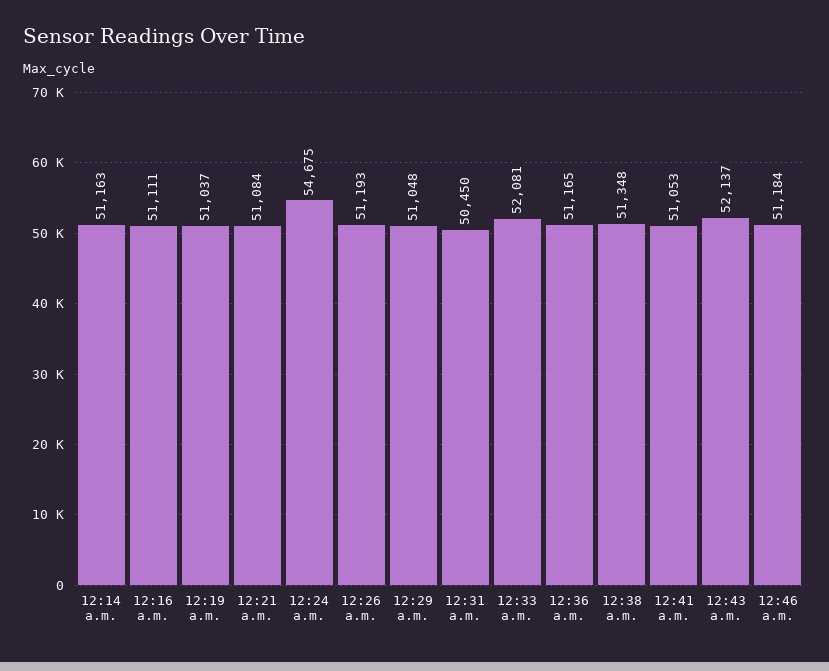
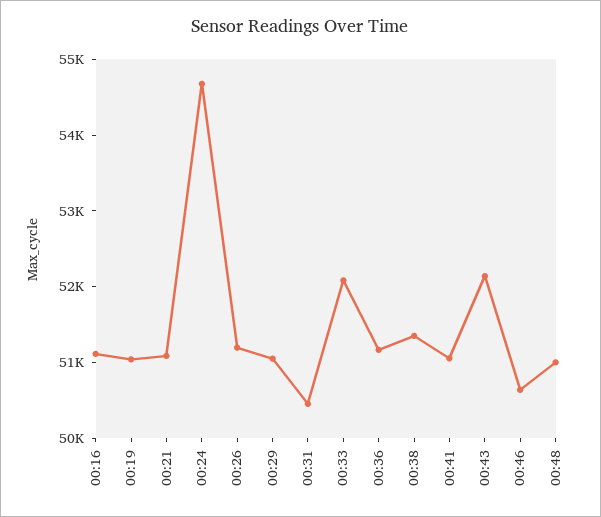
12:14 a.m.: 51163 -> none
12:46 a.m.: 51184 -> 50600
00:48: none -> 51000

